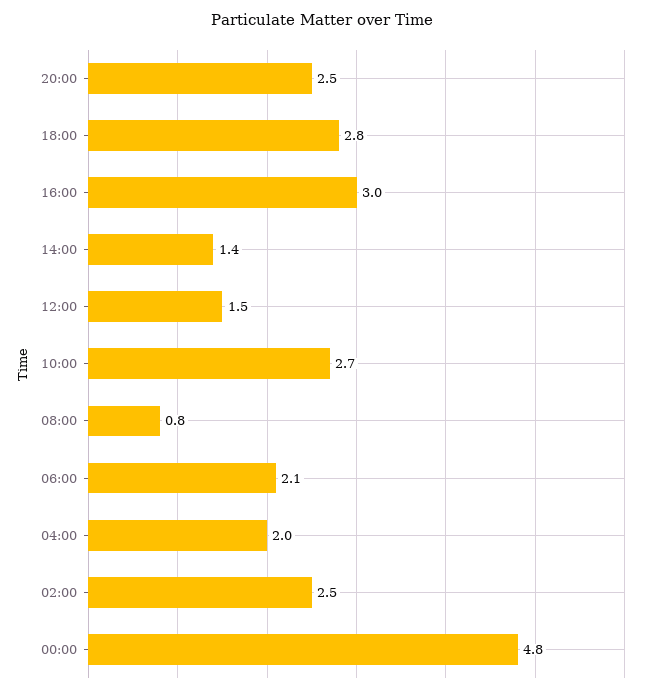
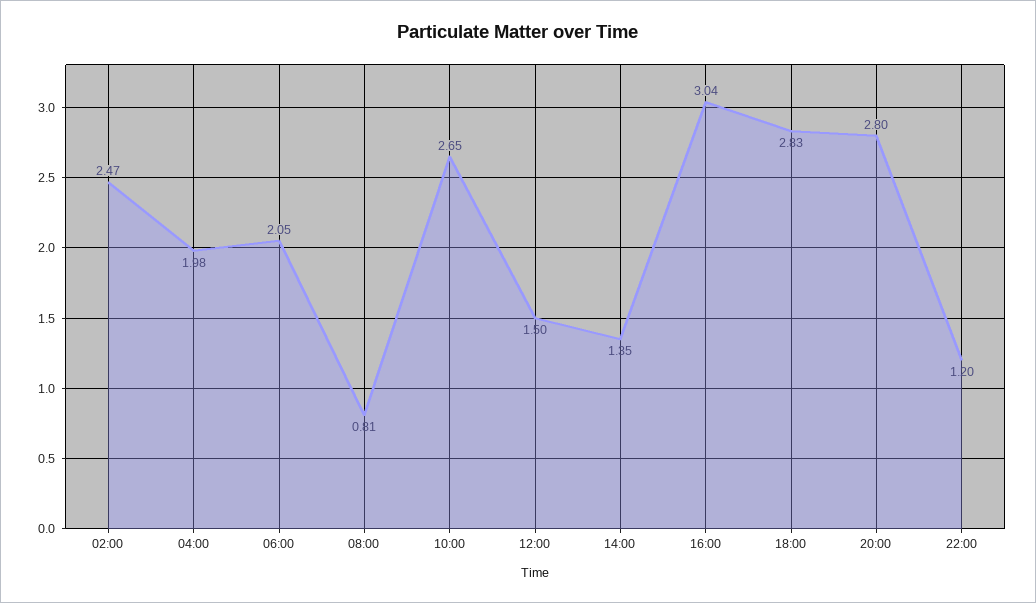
20:00: 2.5 -> 2.8
00:00: 4.8 -> none
22:00: none -> 1.2

